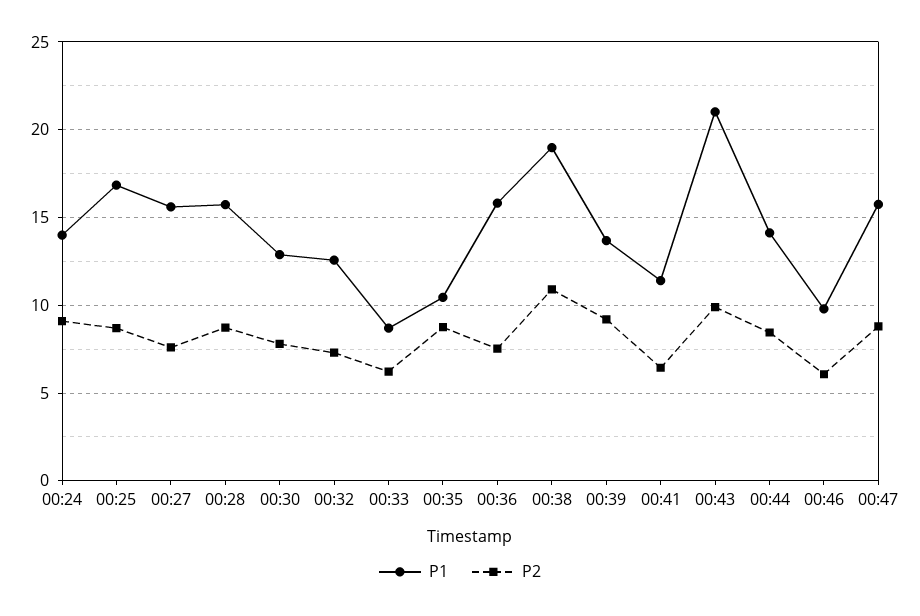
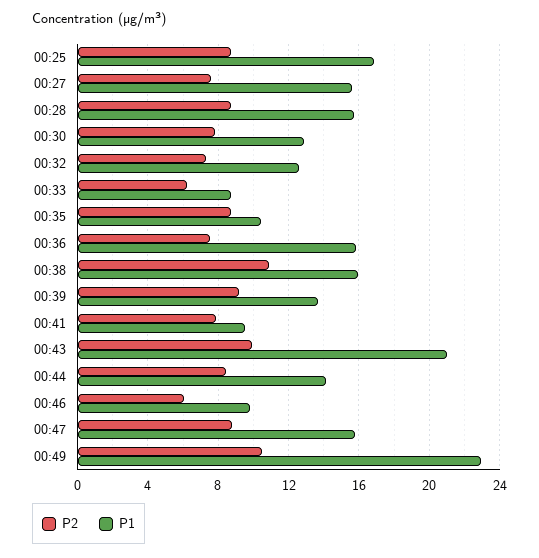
P1, 00:24: 14 -> none
P2, 00:24: 9 -> none
P1, 00:38: 19 -> 16
P1, 00:41: 11.5 -> 9.5
P2, 00:41: 6.5 -> 8
P2, 00:49: none -> 10.5
P1, 00:49: none -> 23

